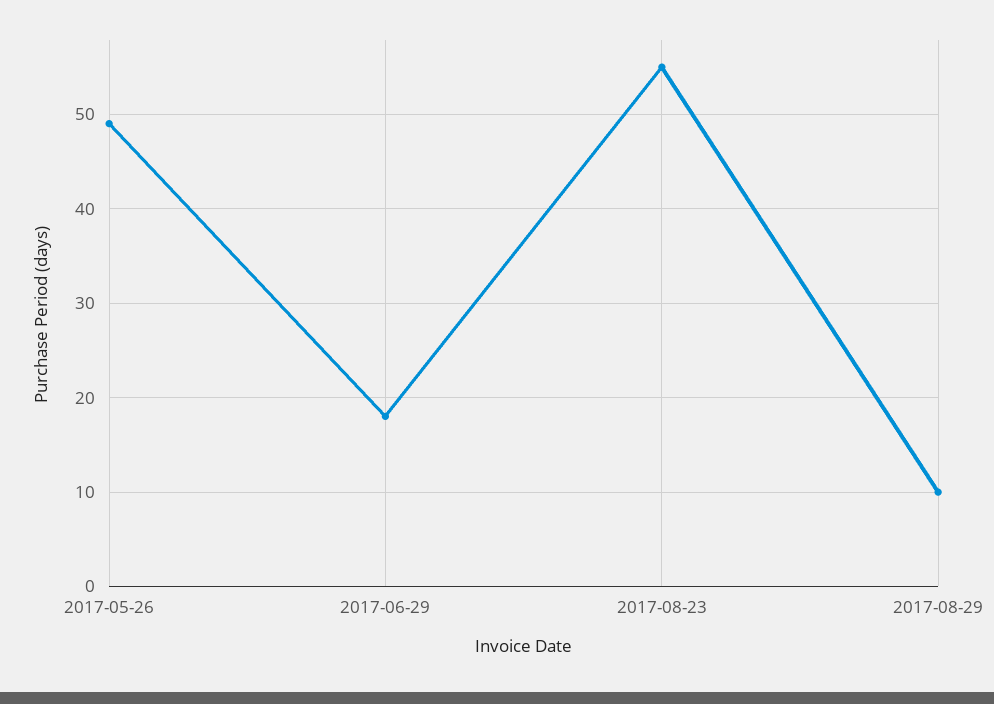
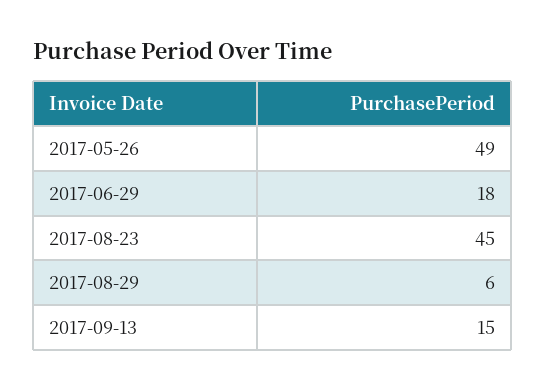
2017-08-23: 55 -> 45
2017-08-29: 10 -> 6
2017-09-13: none -> 15

